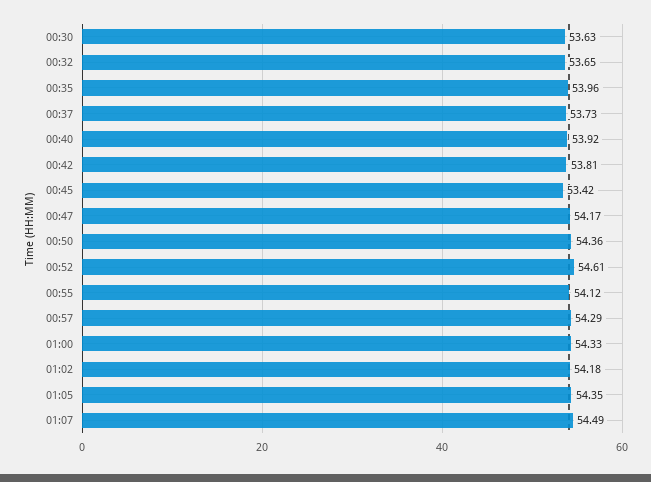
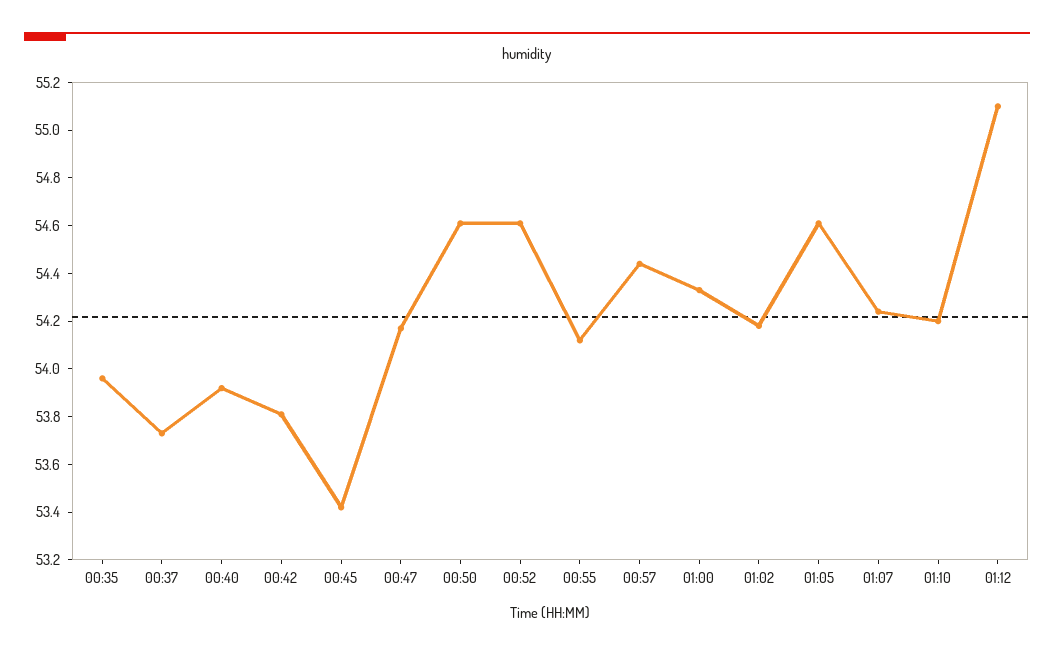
00:30: 53.63 -> none
00:32: 53.65 -> none
00:50: 54.36 -> 54.6
00:57: 54.29 -> 54.45
01:05: 54.35 -> 54.6
01:07: 54.49 -> 54.25
01:10: none -> 54.2
01:12: none -> 55.1

